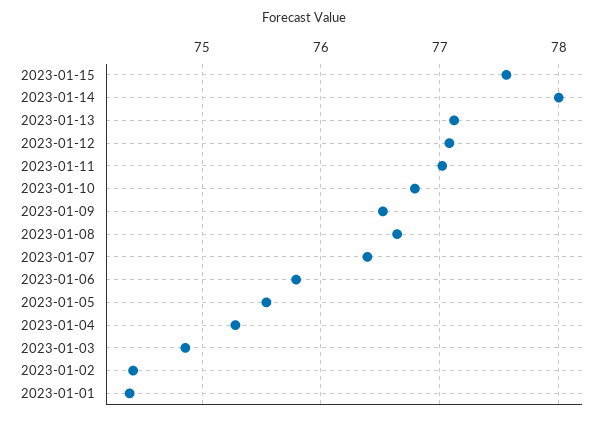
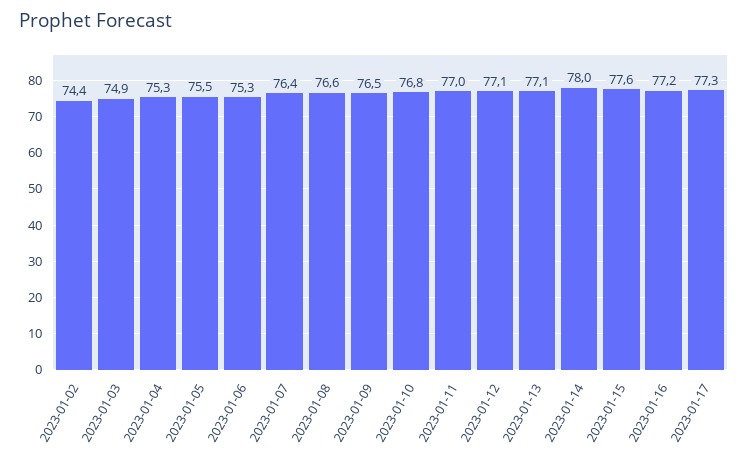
2023-01-06: 75.8 -> 75.3
2023-01-01: 74.4 -> none
2023-01-16: none -> 77.2
2023-01-17: none -> 77.3

